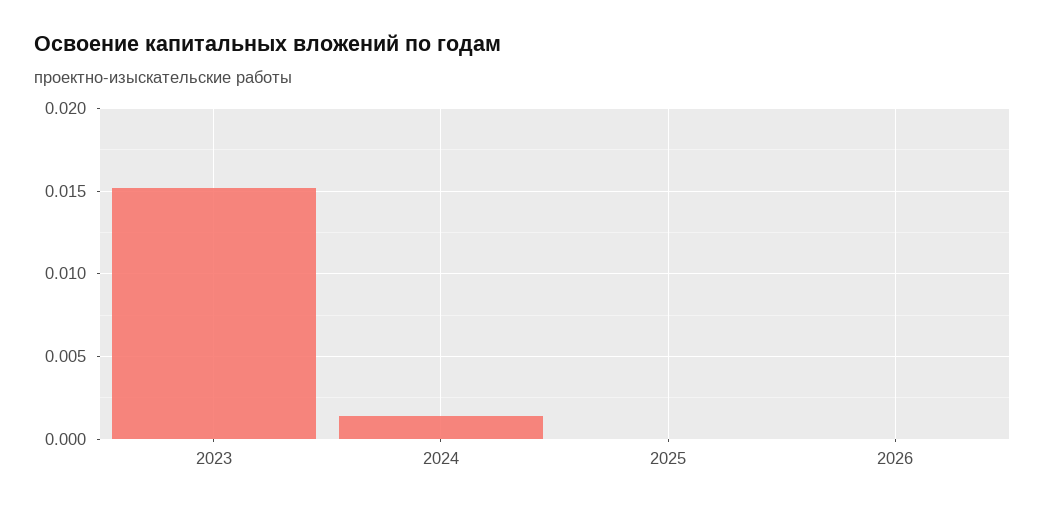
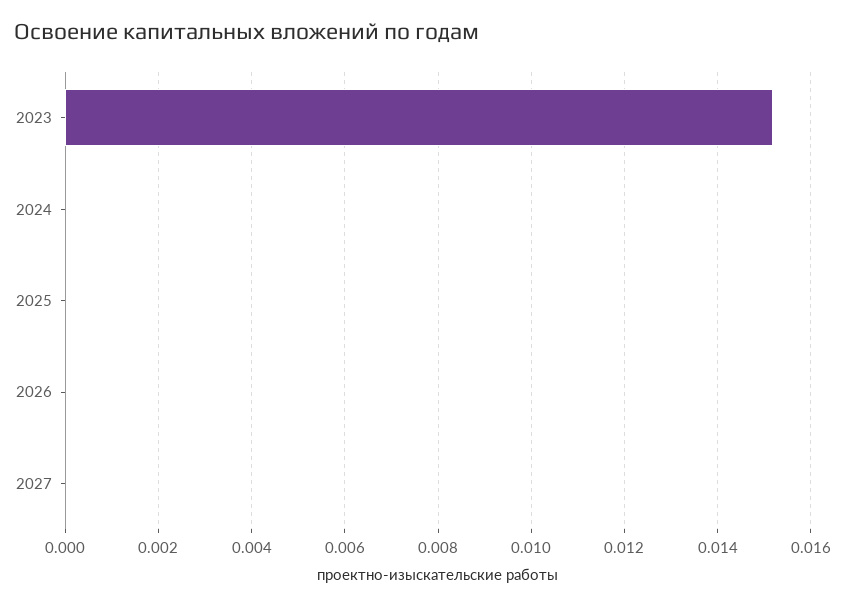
2024: 0.0015 -> 0
2027: none -> 0

